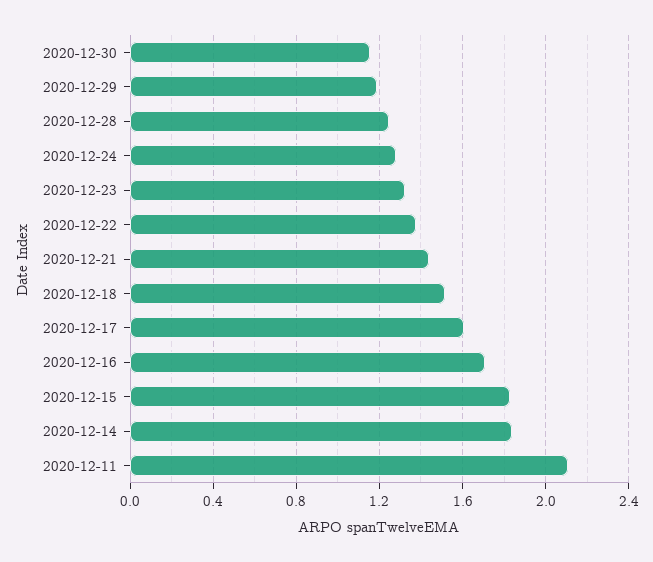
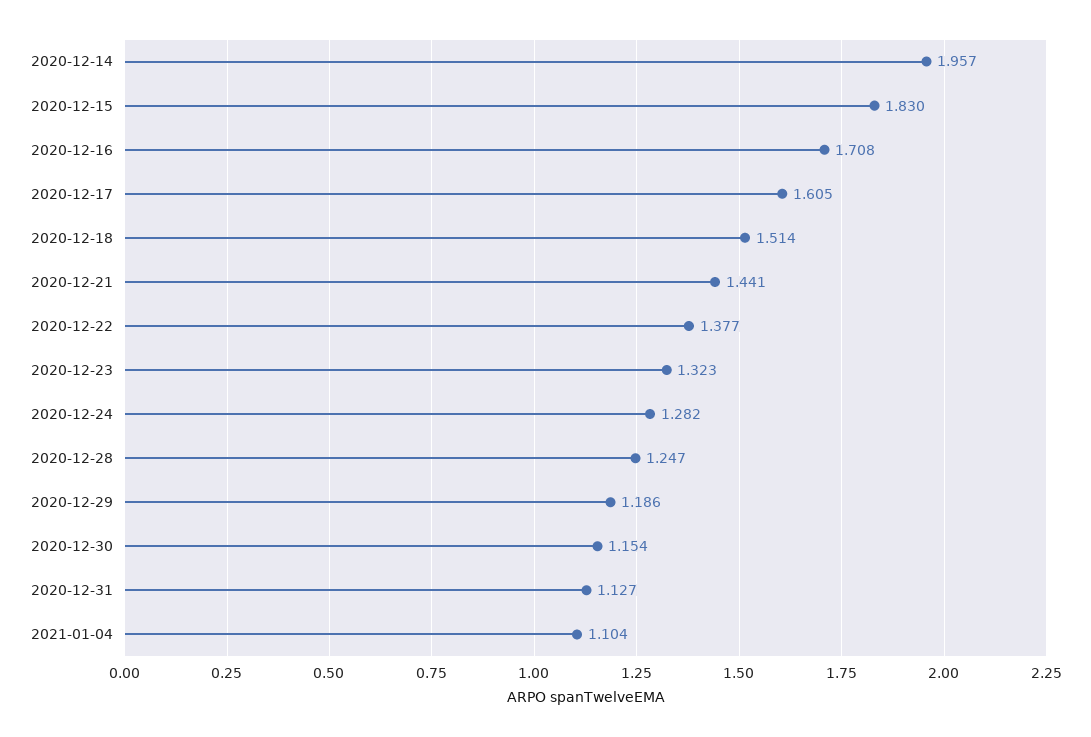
2020-12-14: 1.85 -> 1.957
2020-12-11: 2.1 -> none
2020-12-31: none -> 1.127
2021-01-04: none -> 1.104

